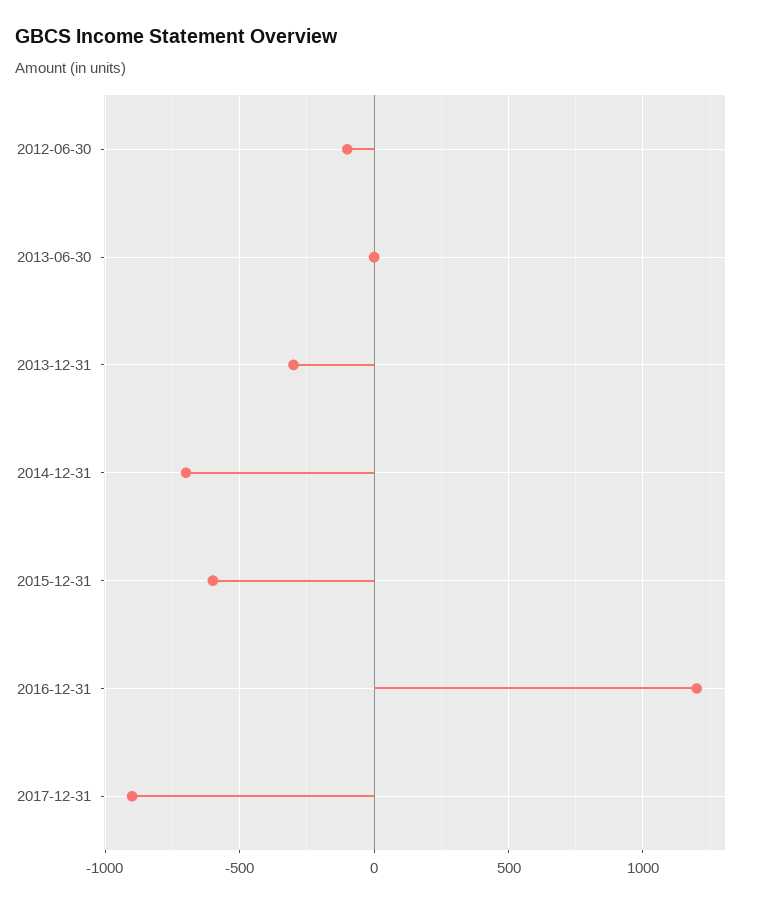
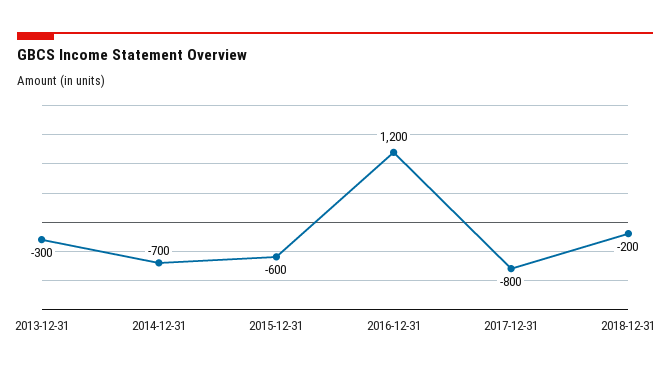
2012-06-30: -100 -> none
2013-06-30: 0 -> none
2017-12-31: -900 -> -800
2018-12-31: none -> -200

